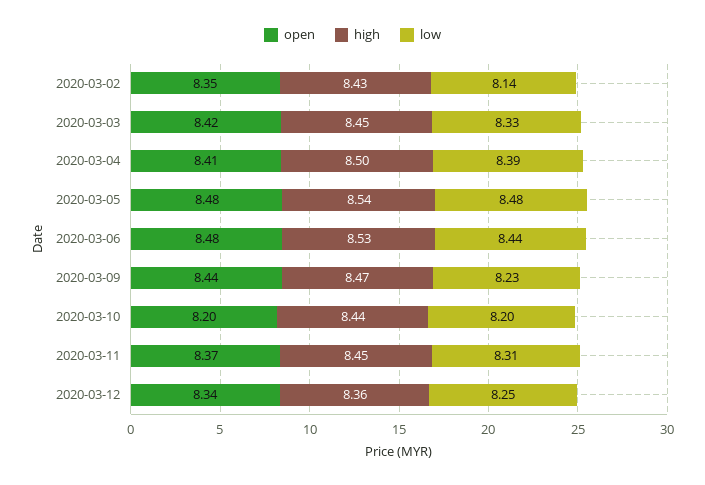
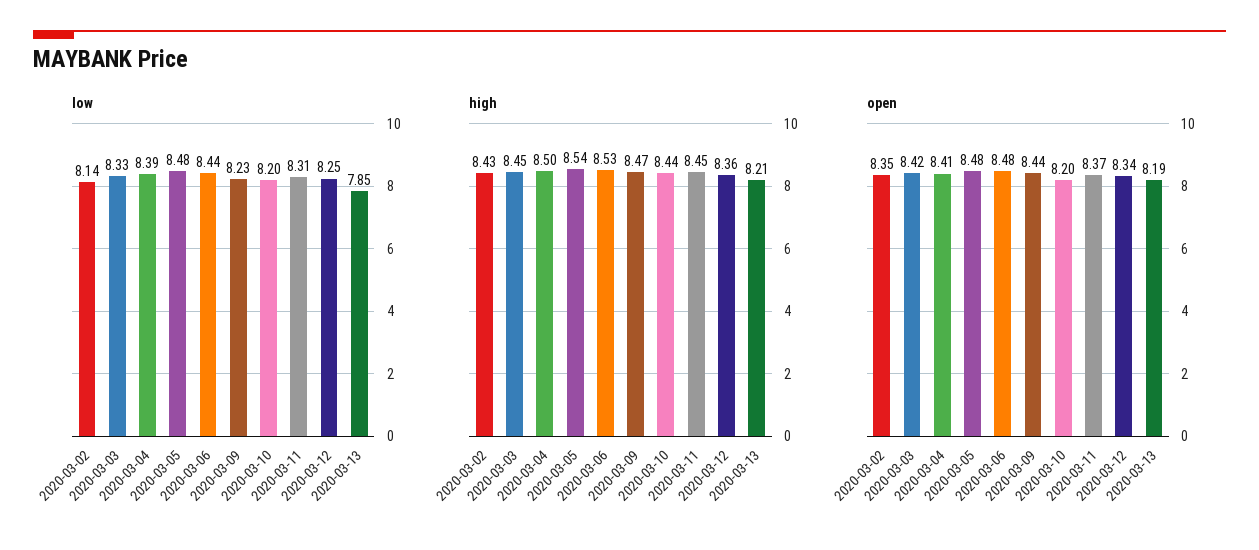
low, 2020-03-13: none -> 7.85
high, 2020-03-13: none -> 8.21
open, 2020-03-13: none -> 8.19

